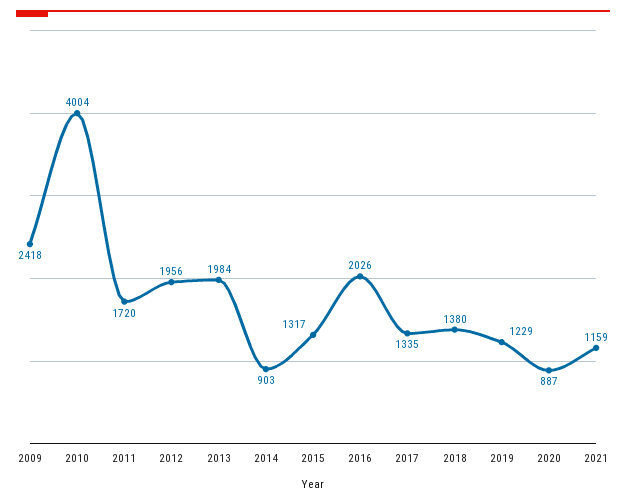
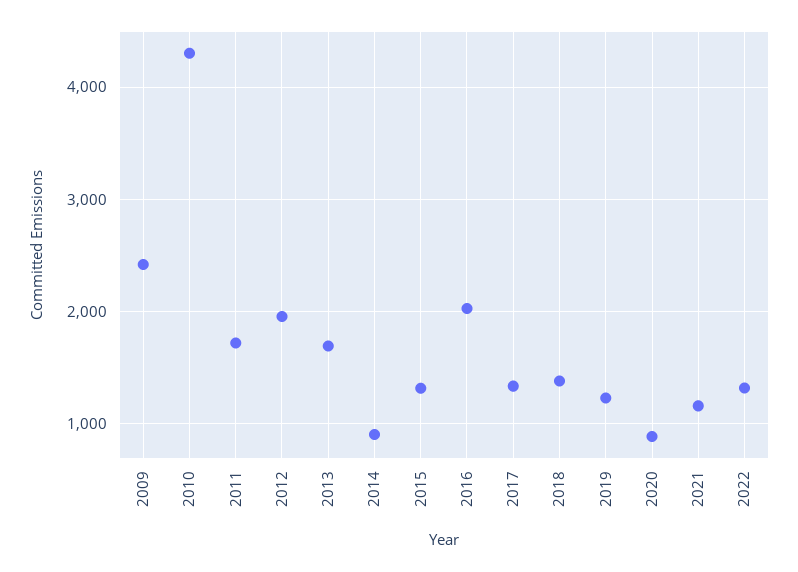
2010: 4004 -> 4300
2013: 1984 -> 1700
2022: none -> 1300

